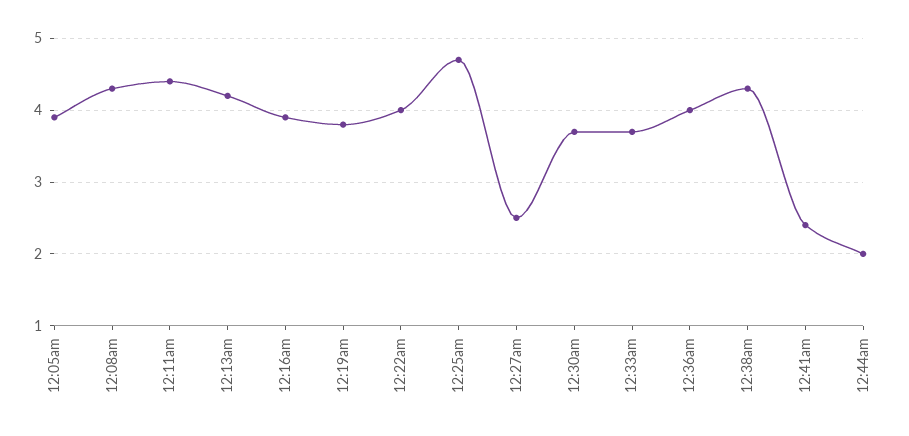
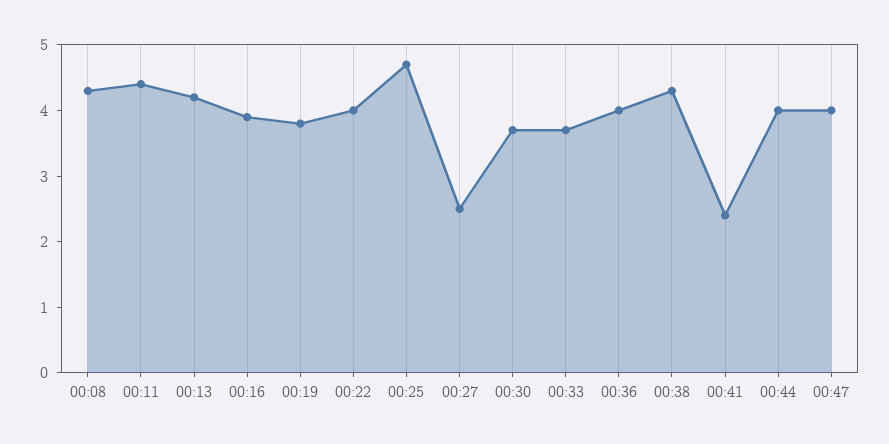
12:05am: 3.9 -> none
12:44am: 2 -> 4
00:47: none -> 4

